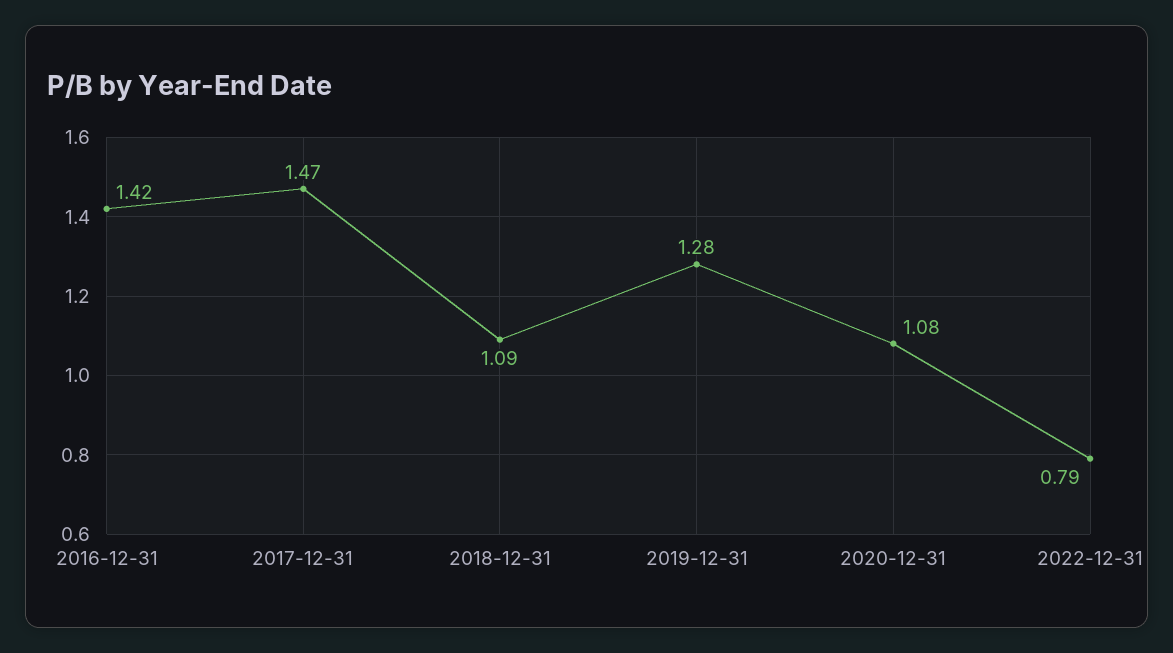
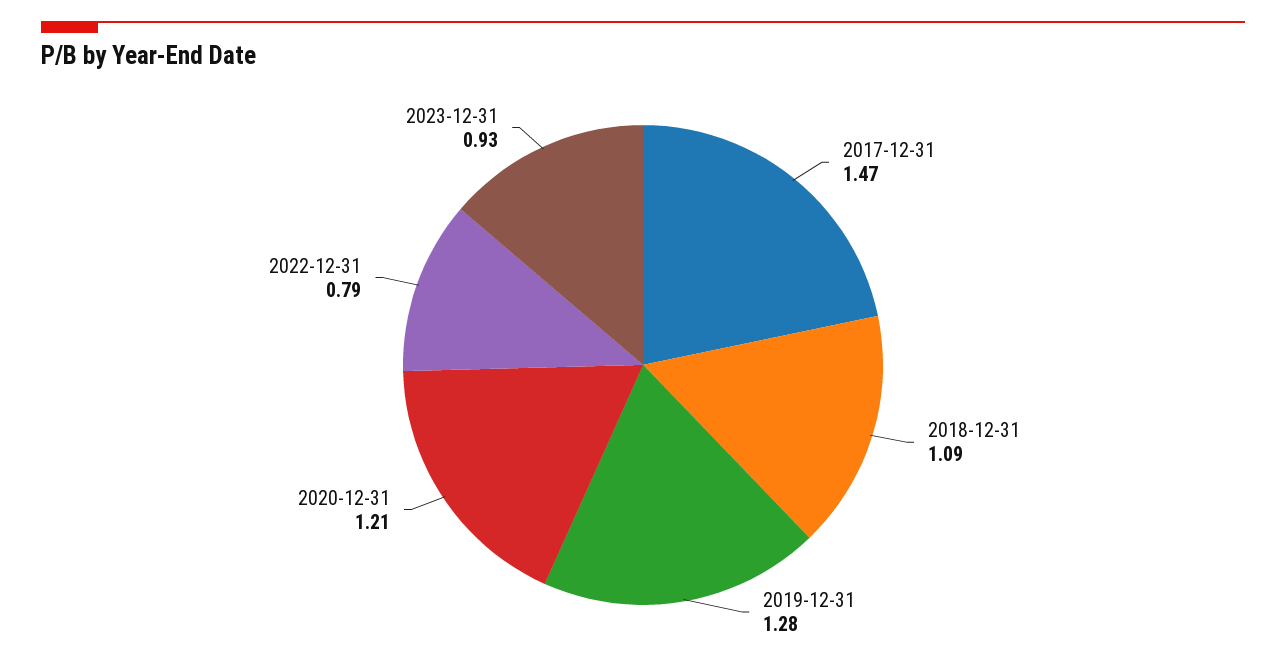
2016-12-31: 1.42 -> none
2020-12-31: 1.08 -> 1.21
2023-12-31: none -> 0.93

